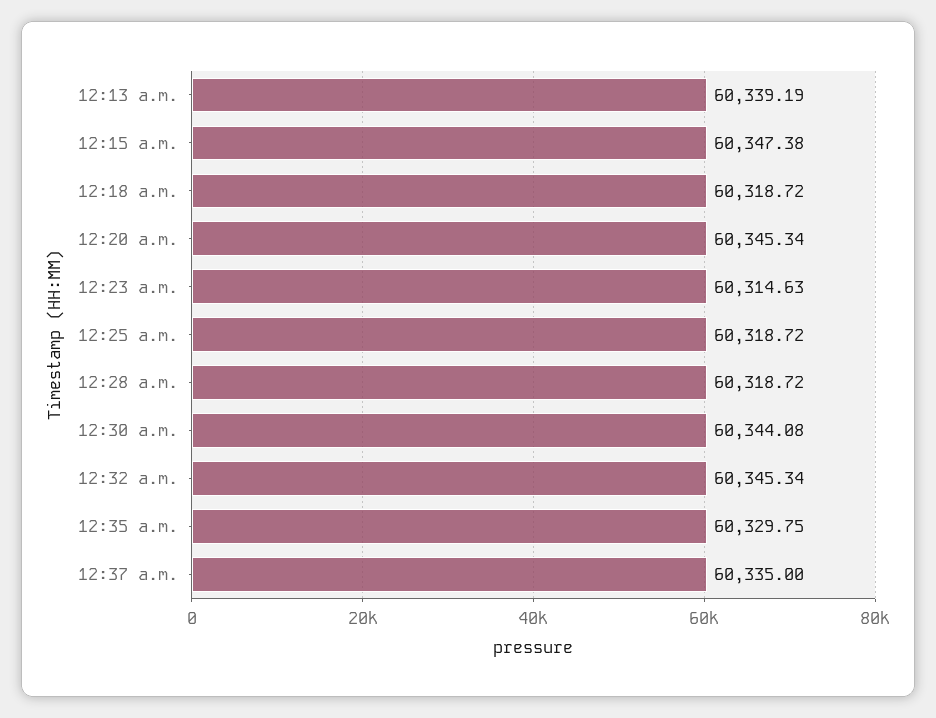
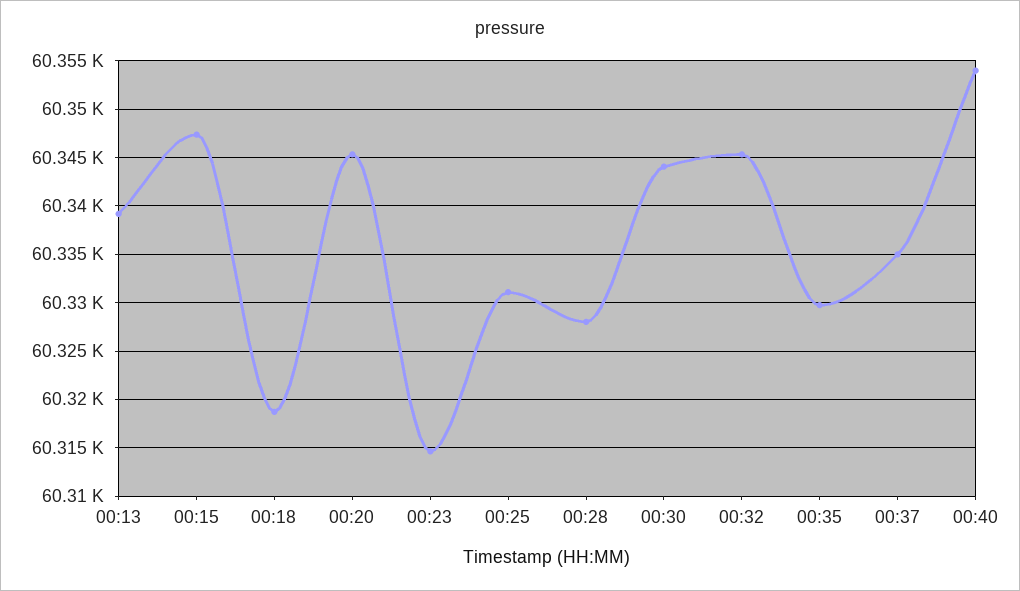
12:25 a.m.: 60318.72 -> 60331
12:28 a.m.: 60318.72 -> 60328
00:40: none -> 60354

